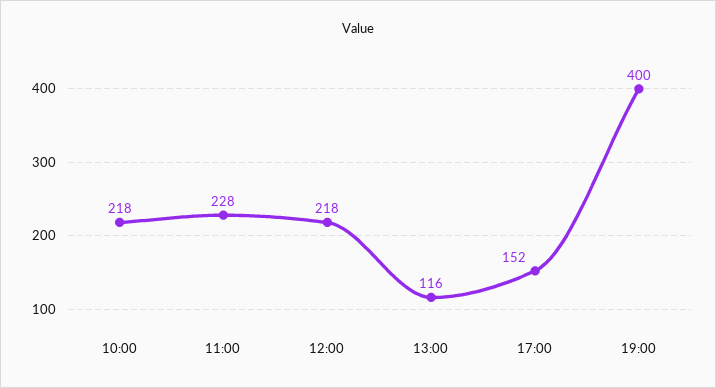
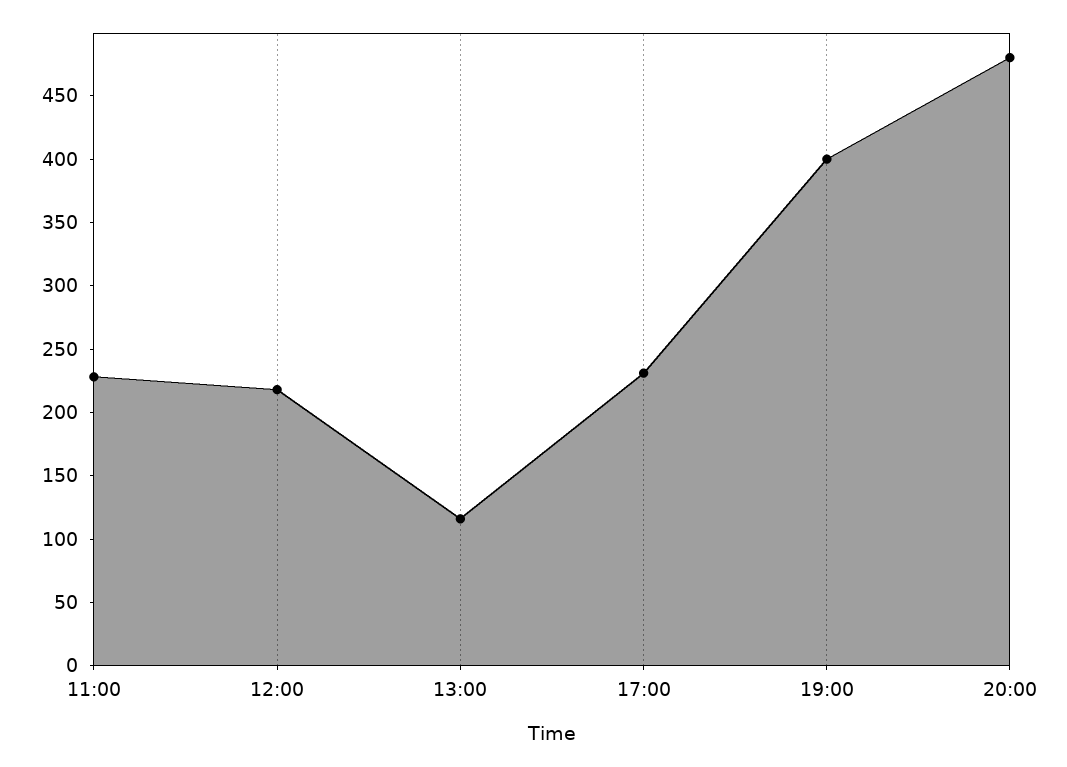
10:00: 218 -> none
17:00: 152 -> 230
20:00: none -> 480

